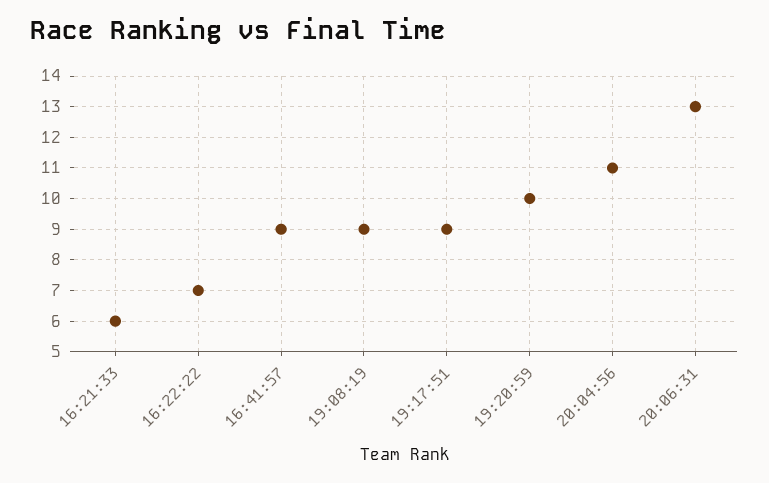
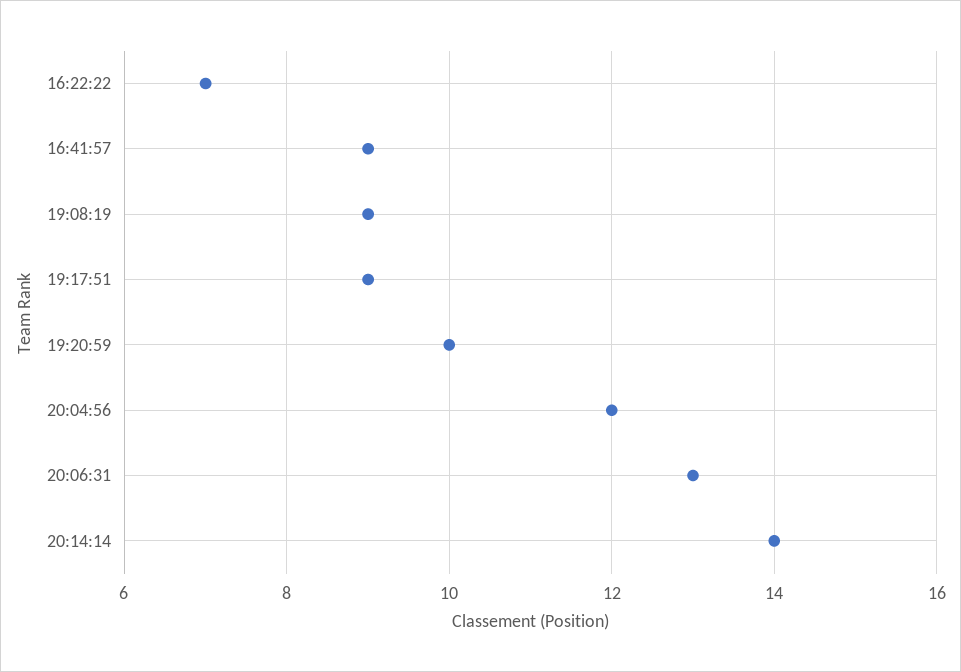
16:21:33: 6 -> none
20:04:56: 11 -> 12
20:14:14: none -> 14

